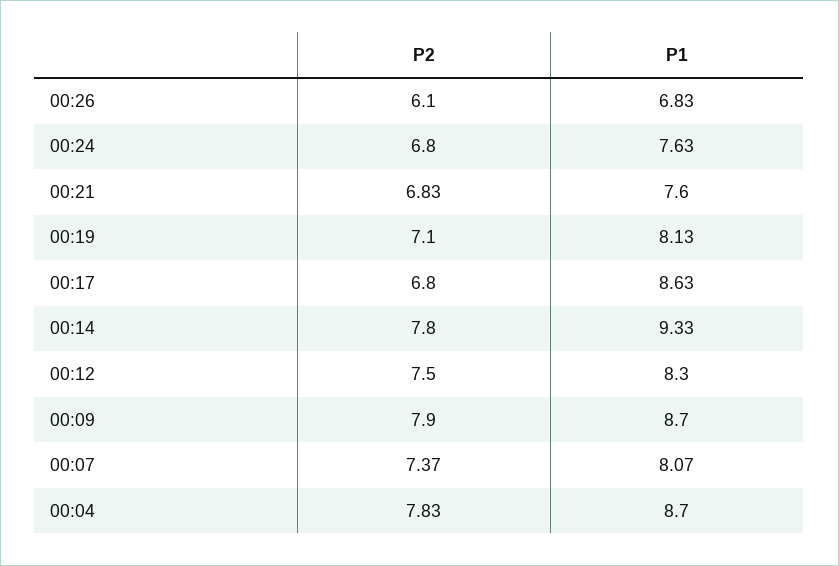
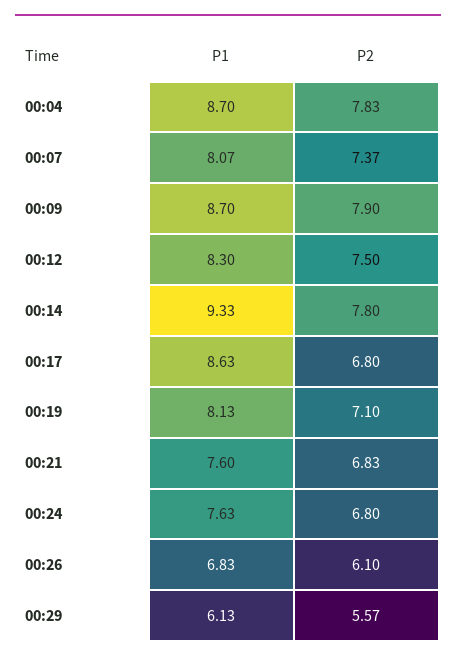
P1, 00:29: none -> 6.13
P2, 00:29: none -> 5.57

